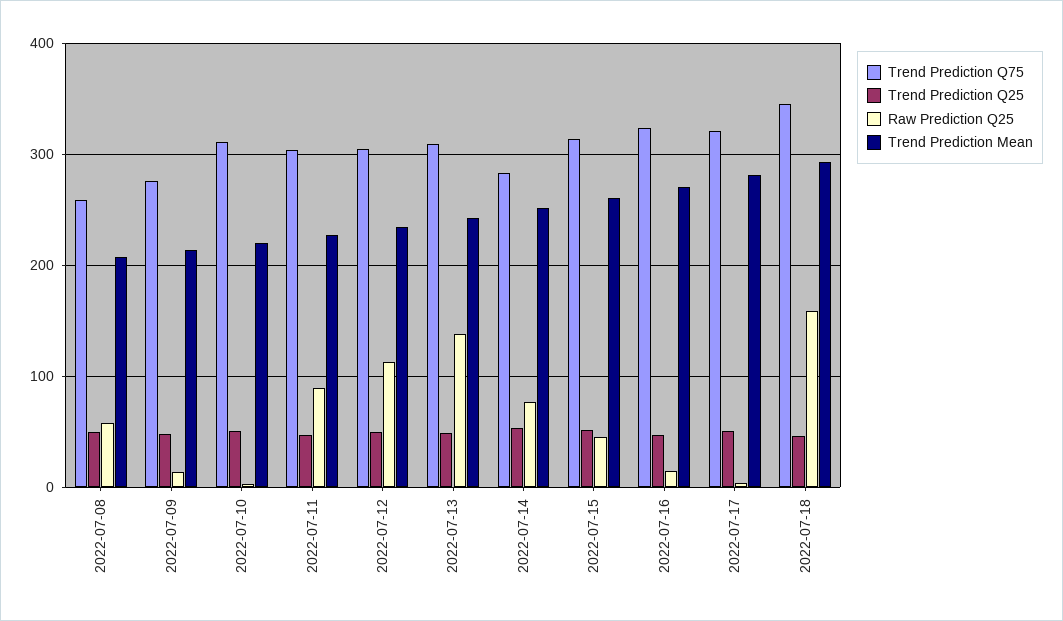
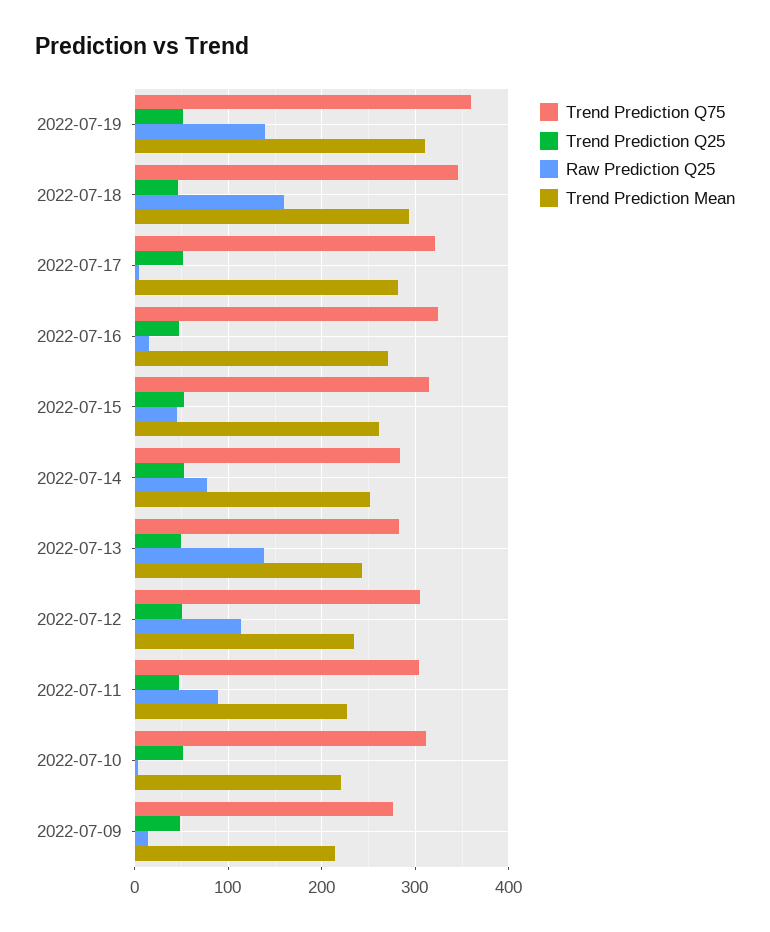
Trend Prediction Q75, 2022-07-08: 260 -> none
Trend Prediction Q25, 2022-07-08: 50 -> none
Raw Prediction Q25, 2022-07-08: 60 -> none
Trend Prediction Mean, 2022-07-08: 210 -> none
Trend Prediction Q75, 2022-07-13: 310 -> 280
Trend Prediction Q75, 2022-07-19: none -> 360
Trend Prediction Q25, 2022-07-19: none -> 50
Raw Prediction Q25, 2022-07-19: none -> 140
Trend Prediction Mean, 2022-07-19: none -> 310

